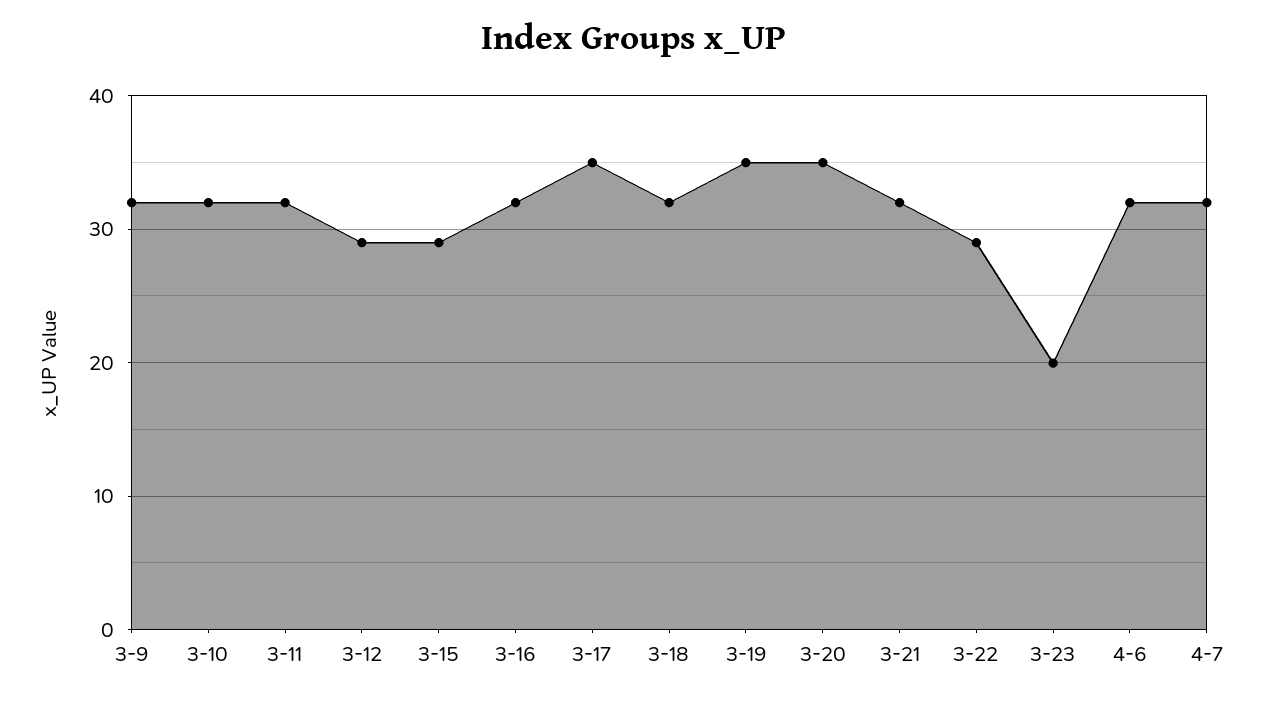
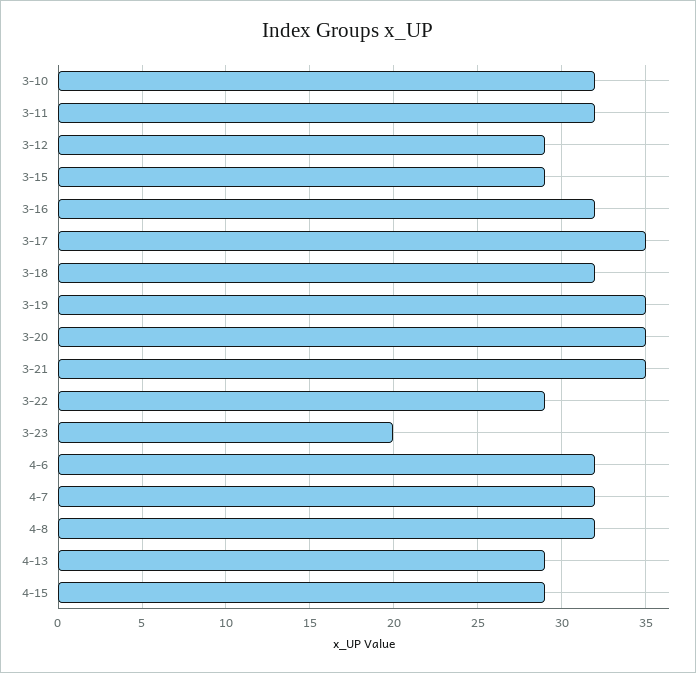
3-9: 32 -> none
3-21: 32 -> 35
4-8: none -> 32
4-13: none -> 29
4-15: none -> 29

